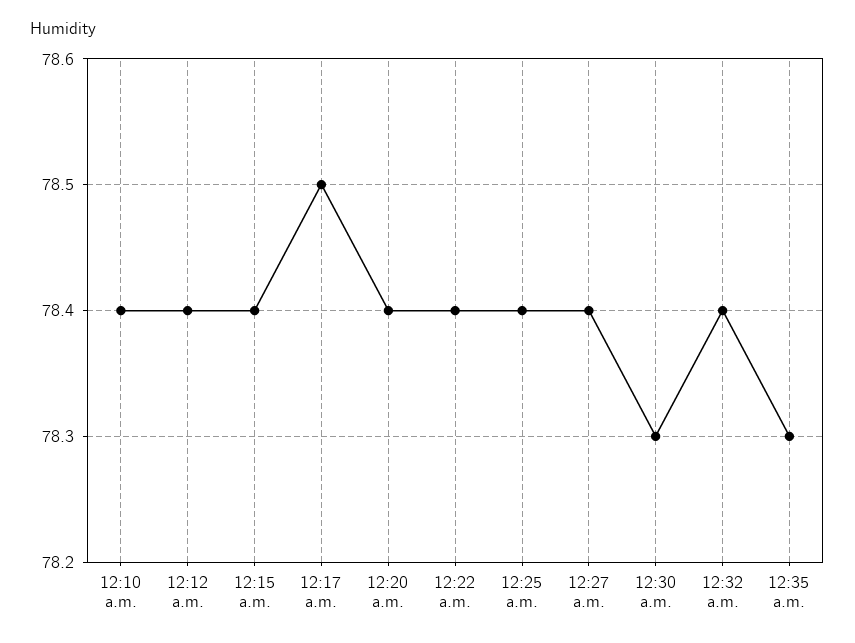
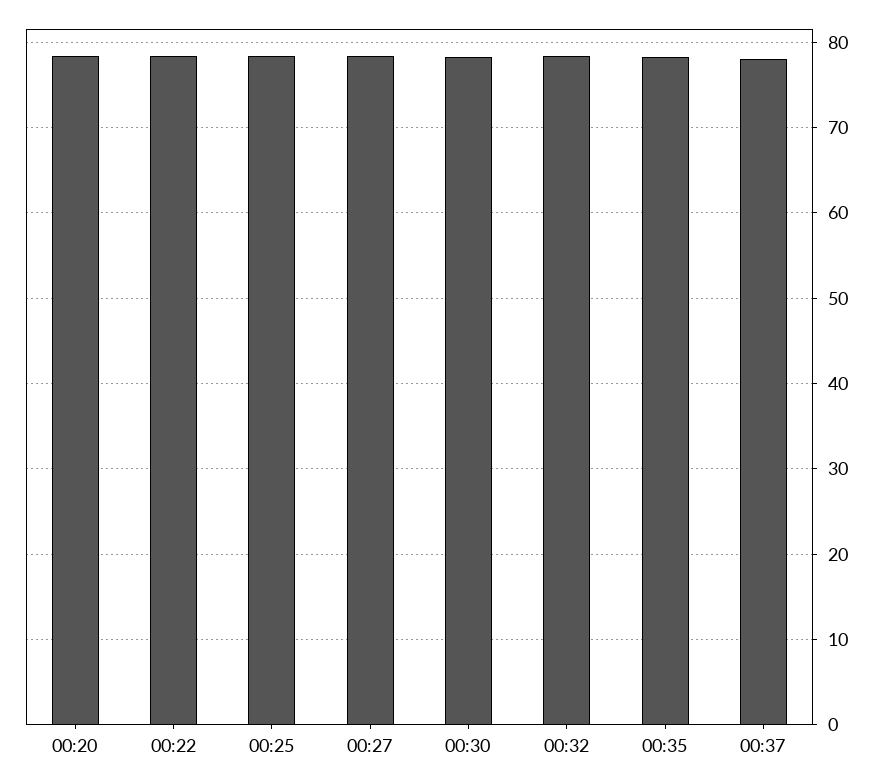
12:10 a.m.: 78.4 -> none
12:12 a.m.: 78.4 -> none
12:15 a.m.: 78.4 -> none
12:17 a.m.: 78.5 -> none
00:37: none -> 78

